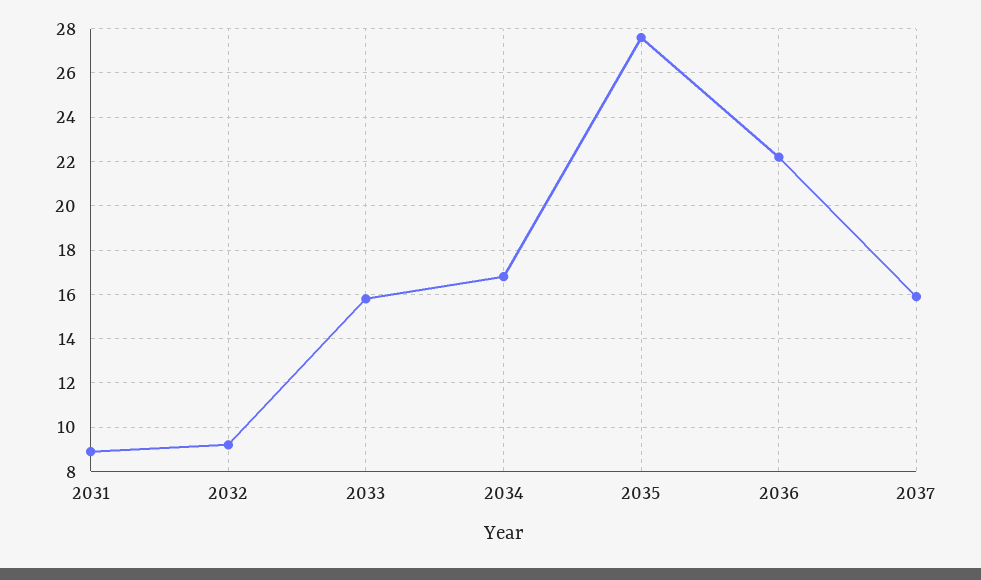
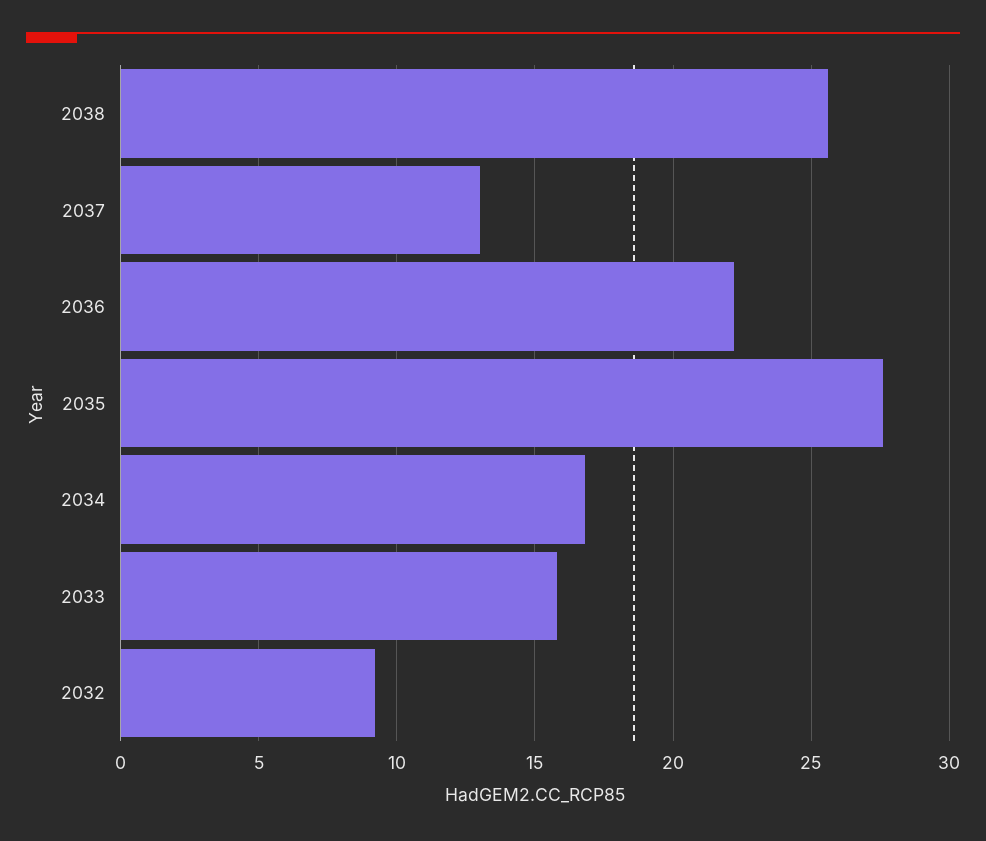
2031: 9 -> none
2037: 16 -> 13
2038: none -> 25.5

